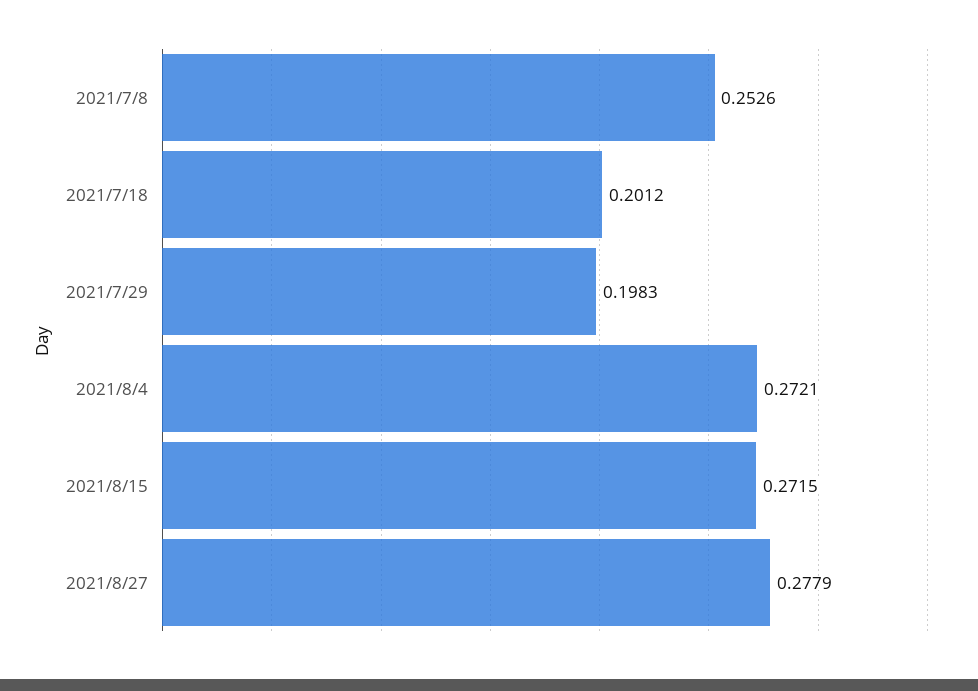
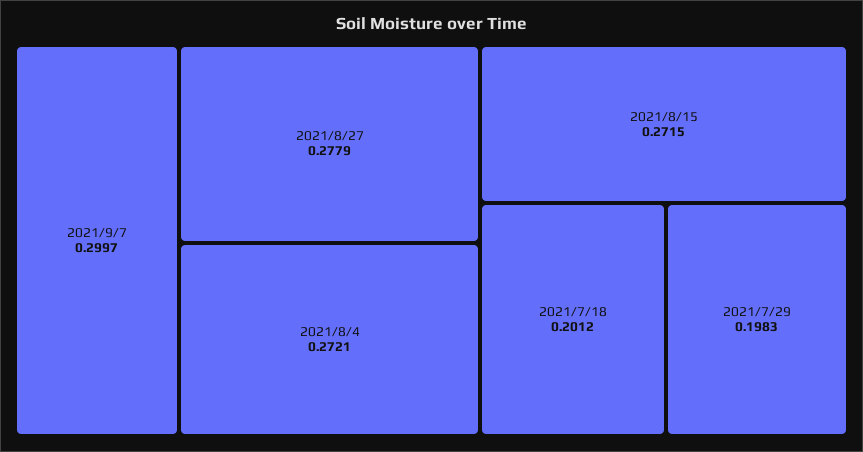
2021/7/8: 0.2526 -> none
2021/9/7: none -> 0.2997

